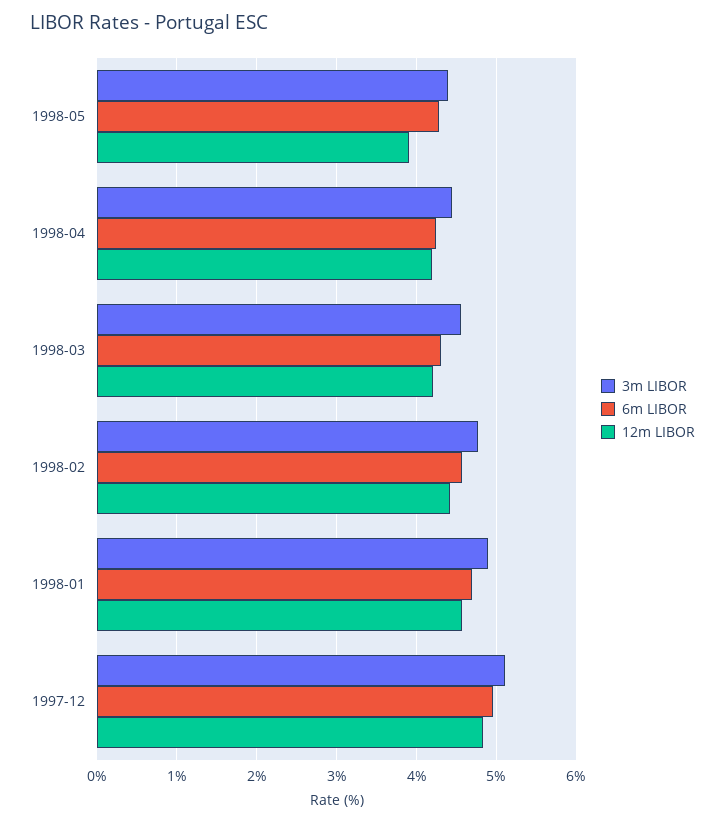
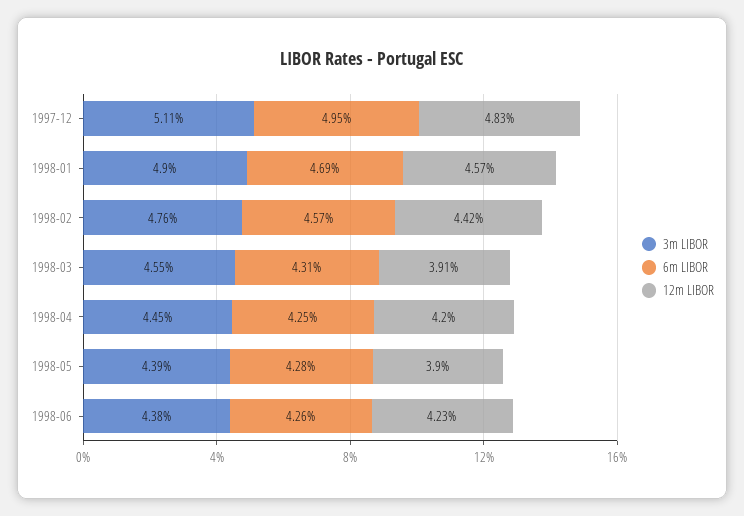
12m LIBOR, 1998-03: 4.2 -> 3.91
3m LIBOR, 1998-06: none -> 4.38
6m LIBOR, 1998-06: none -> 4.26
12m LIBOR, 1998-06: none -> 4.23

